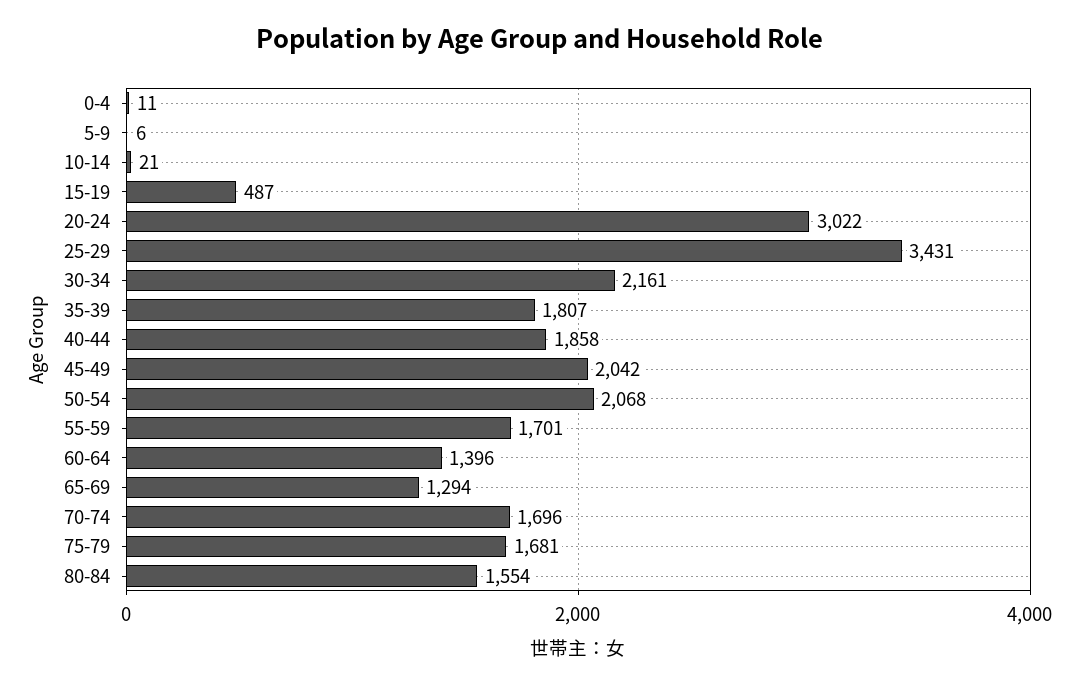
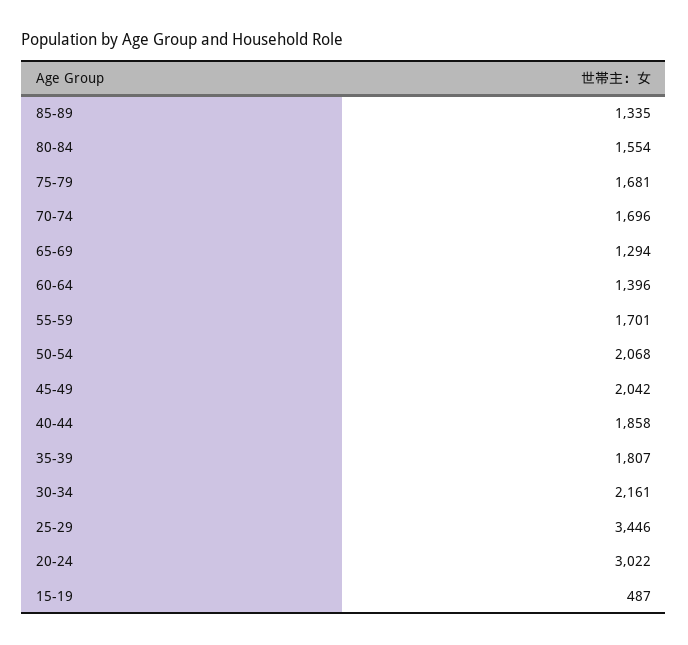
0-4: 11 -> none
5-9: 6 -> none
10-14: 21 -> none
25-29: 3431 -> 3446
85-89: none -> 1335

